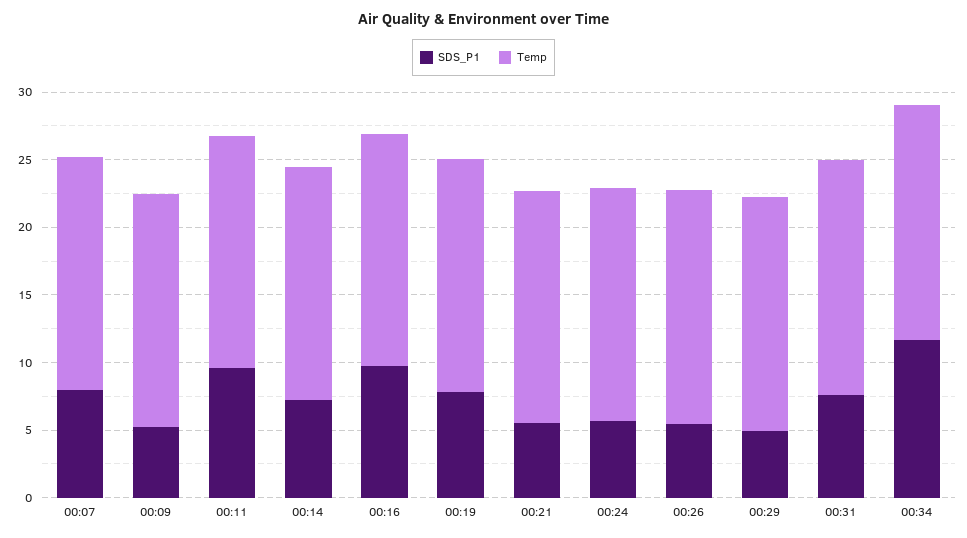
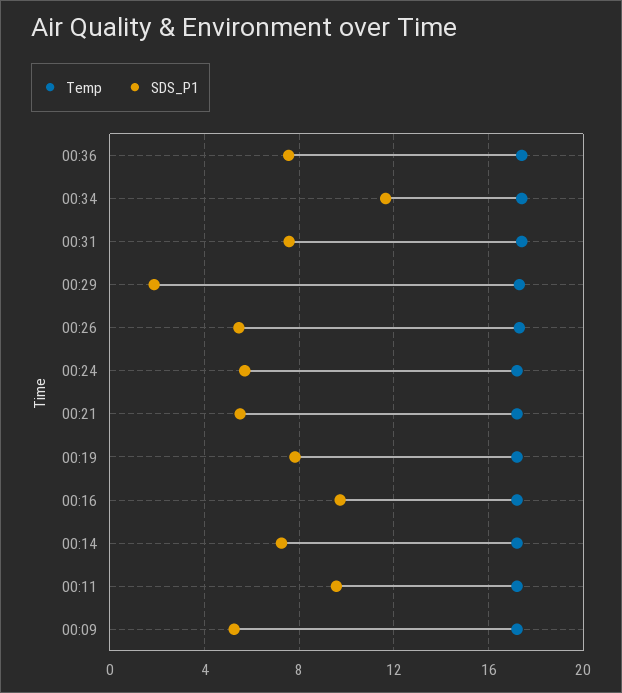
SDS_P1, 00:07: 8 -> none
Temp, 00:07: 17 -> none
SDS_P1, 00:29: 5 -> 2
Temp, 00:36: none -> 17.5
SDS_P1, 00:36: none -> 7.5

